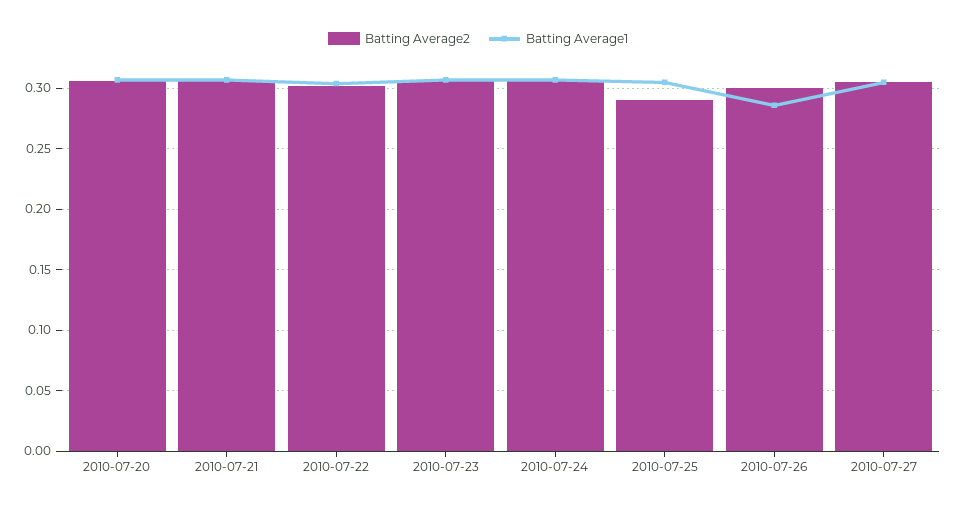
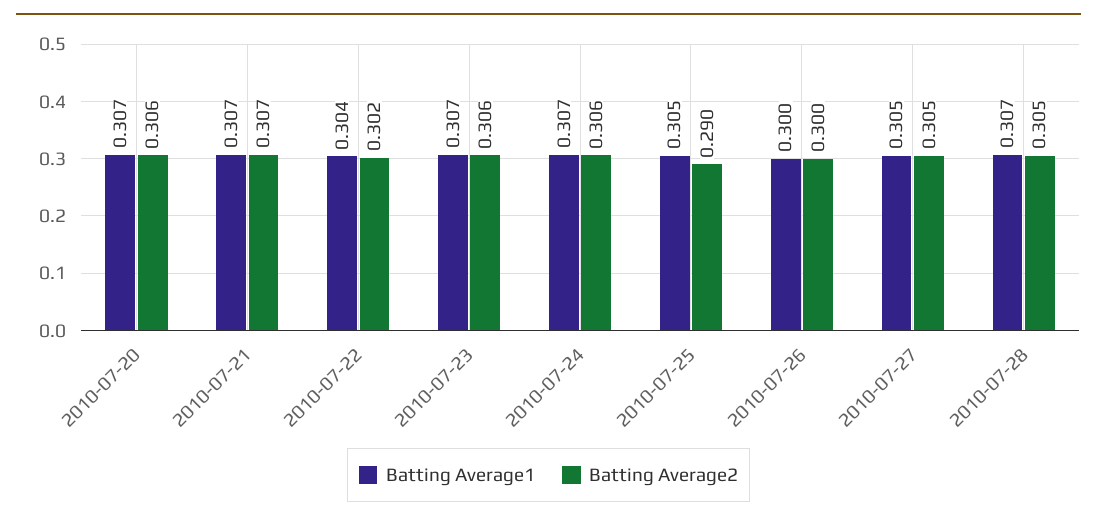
Batting Average1, 2010-07-26: 0.285 -> 0.3
Batting Average1, 2010-07-28: none -> 0.307
Batting Average2, 2010-07-28: none -> 0.305

